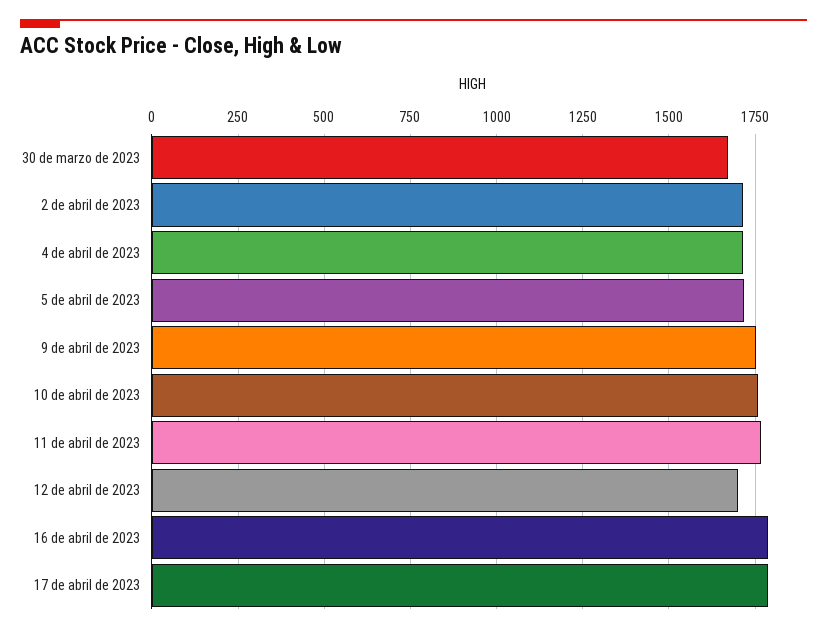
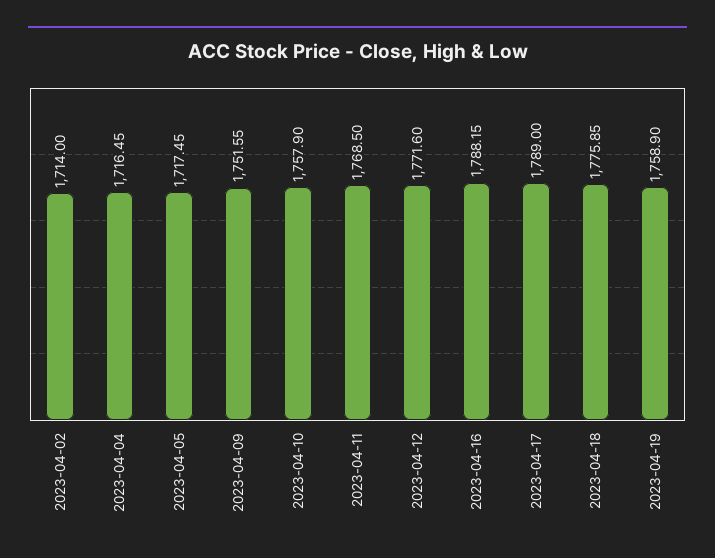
30 de marzo de 2023: 1675 -> none
12 de abril de 2023: 1700 -> 1771.6
2023-04-18: none -> 1775.85
2023-04-19: none -> 1758.9

